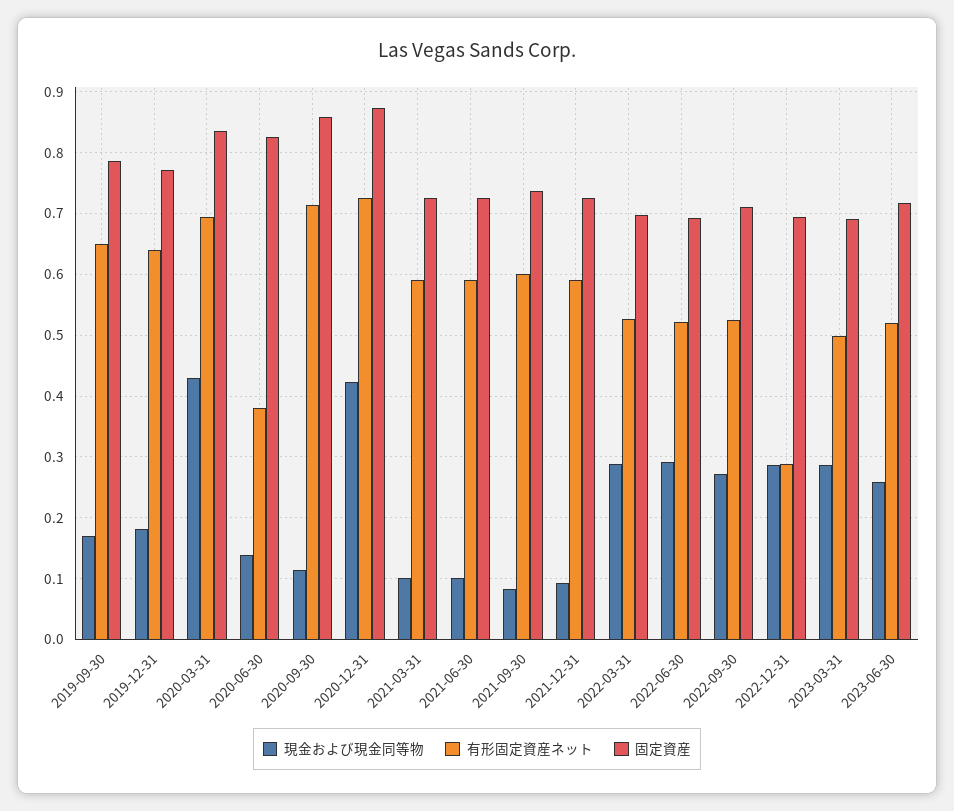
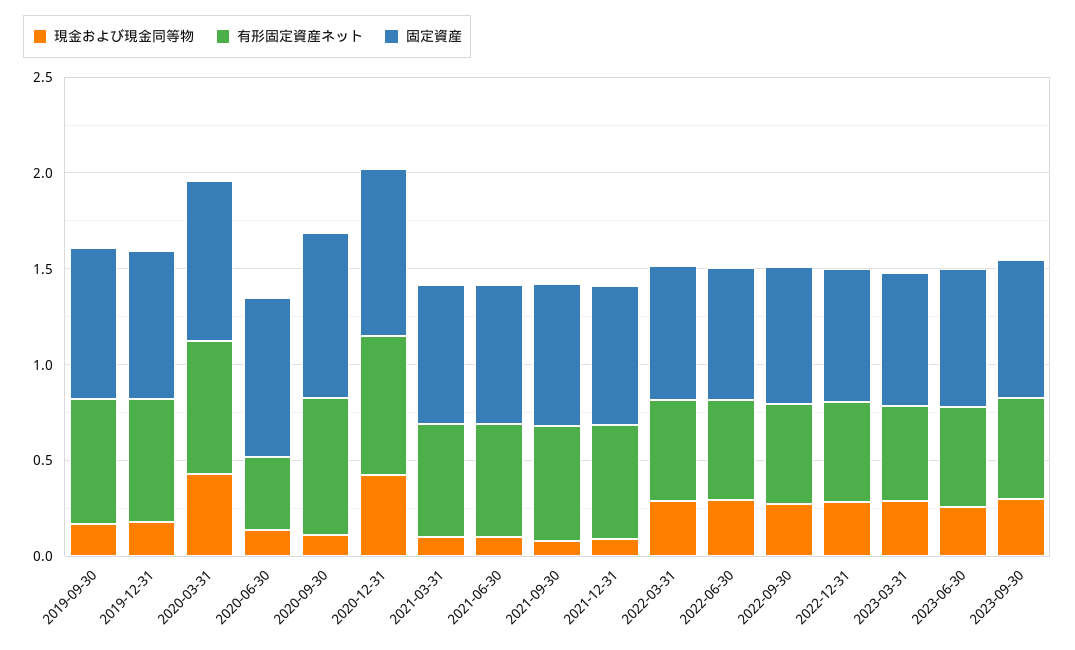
有形固定資産ネット, 2022-12-31: 0.29 -> 0.5
現金および現金同等物, 2023-09-30: none -> 0.3
有形固定資産ネット, 2023-09-30: none -> 0.5
固定資産, 2023-09-30: none -> 0.7

